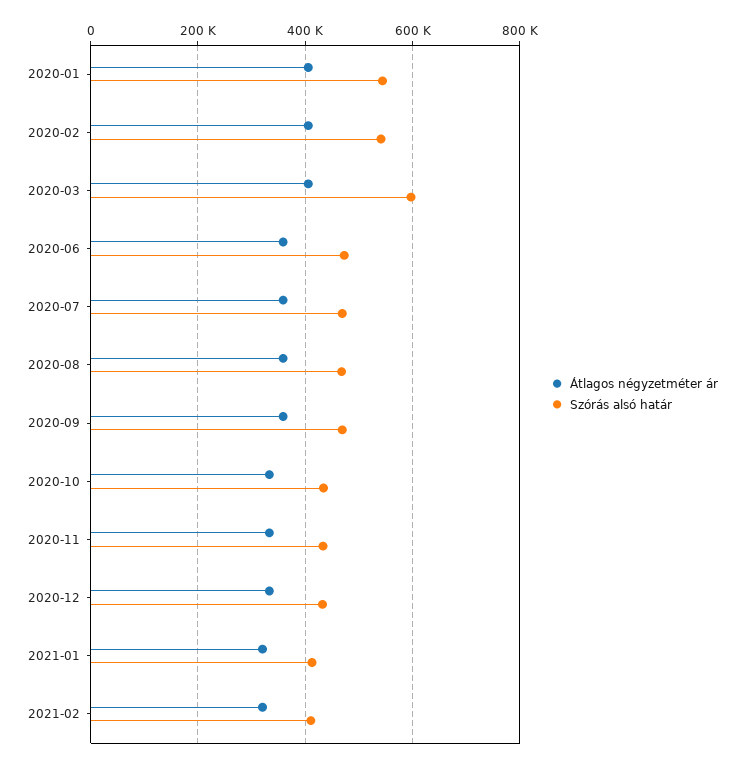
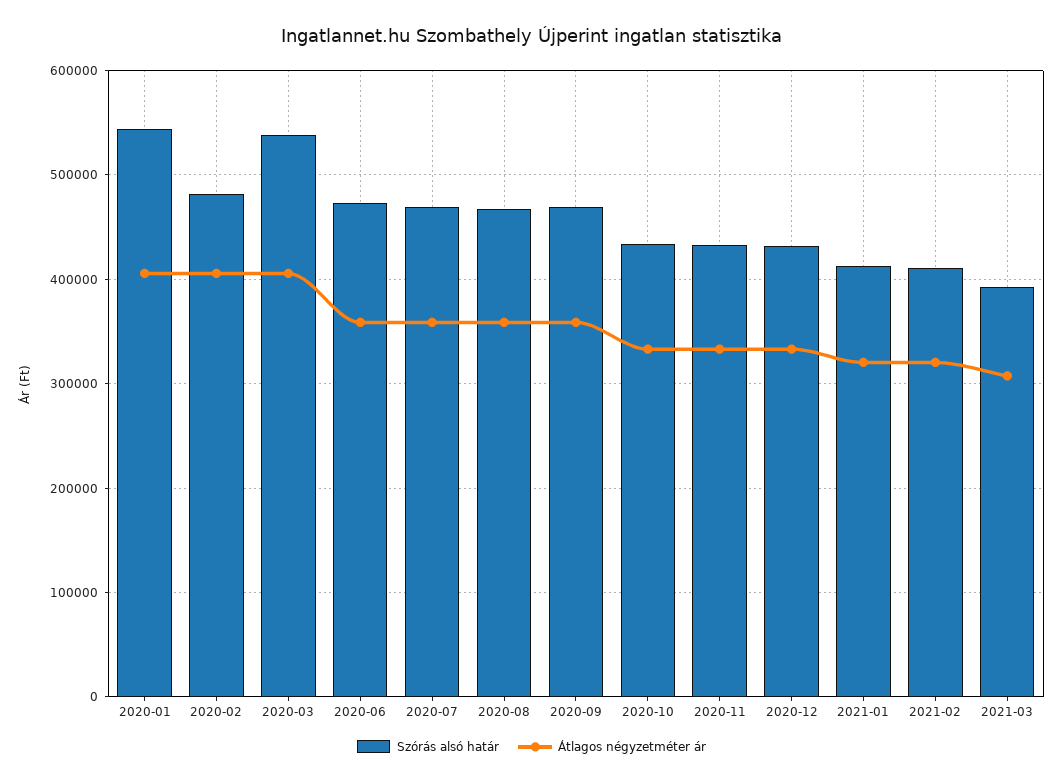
Szórás alsó határ, 2020-02: 540000 -> 480000
Szórás alsó határ, 2020-03: 600000 -> 540000
Szórás alsó határ, 2021-03: none -> 390000
Átlagos négyzetméter ár, 2021-03: none -> 310000

